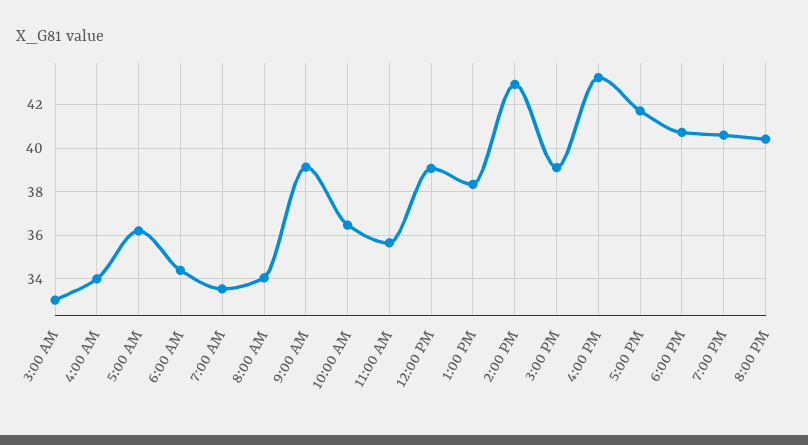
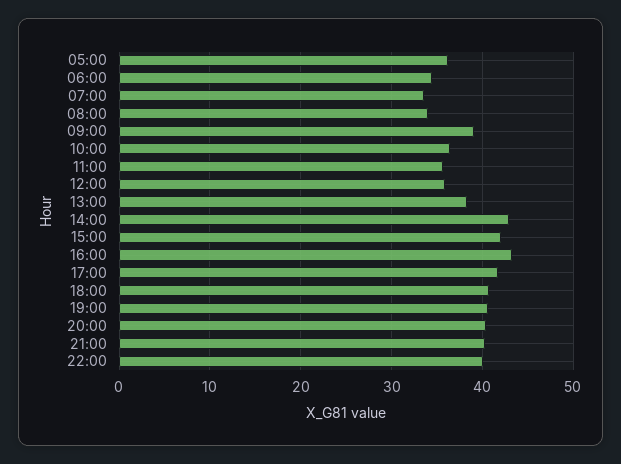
3:00 AM: 33 -> none
4:00 AM: 34 -> none
12:00 PM: 39 -> 36
3:00 PM: 39 -> 42
21:00: none -> 40
22:00: none -> 40

